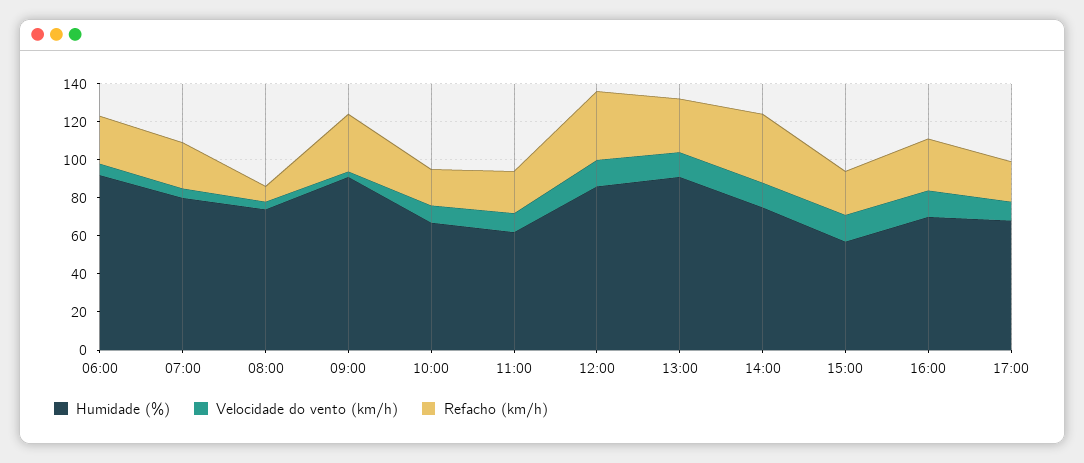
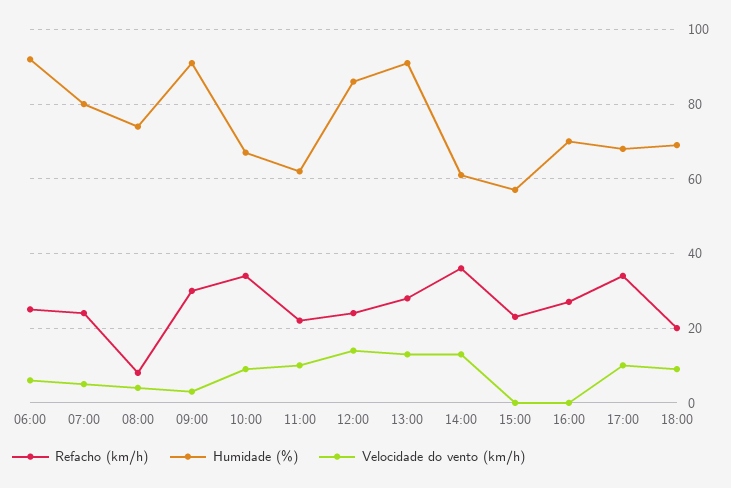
Refacho (km/h), 10:00: 20 -> 35
Refacho (km/h), 12:00: 35 -> 25
Humidade (%), 14:00: 75 -> 60
Velocidade do vento (km/h), 15:00: 15 -> 0
Velocidade do vento (km/h), 16:00: 15 -> 0
Refacho (km/h), 17:00: 20 -> 35
Refacho (km/h), 18:00: none -> 20
Humidade (%), 18:00: none -> 70
Velocidade do vento (km/h), 18:00: none -> 10

